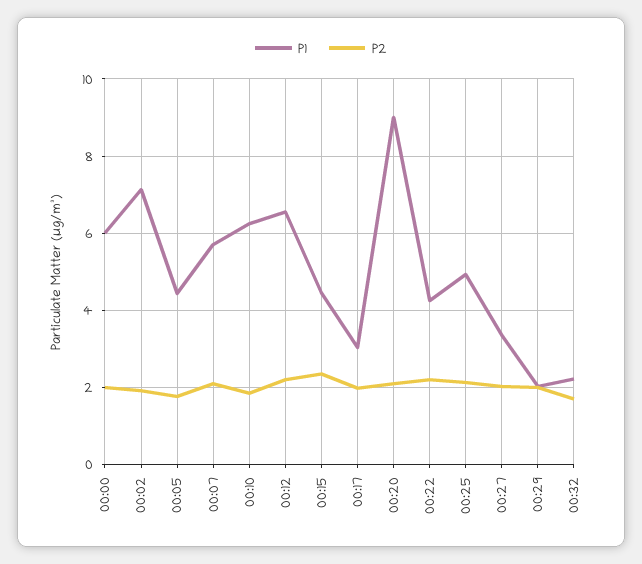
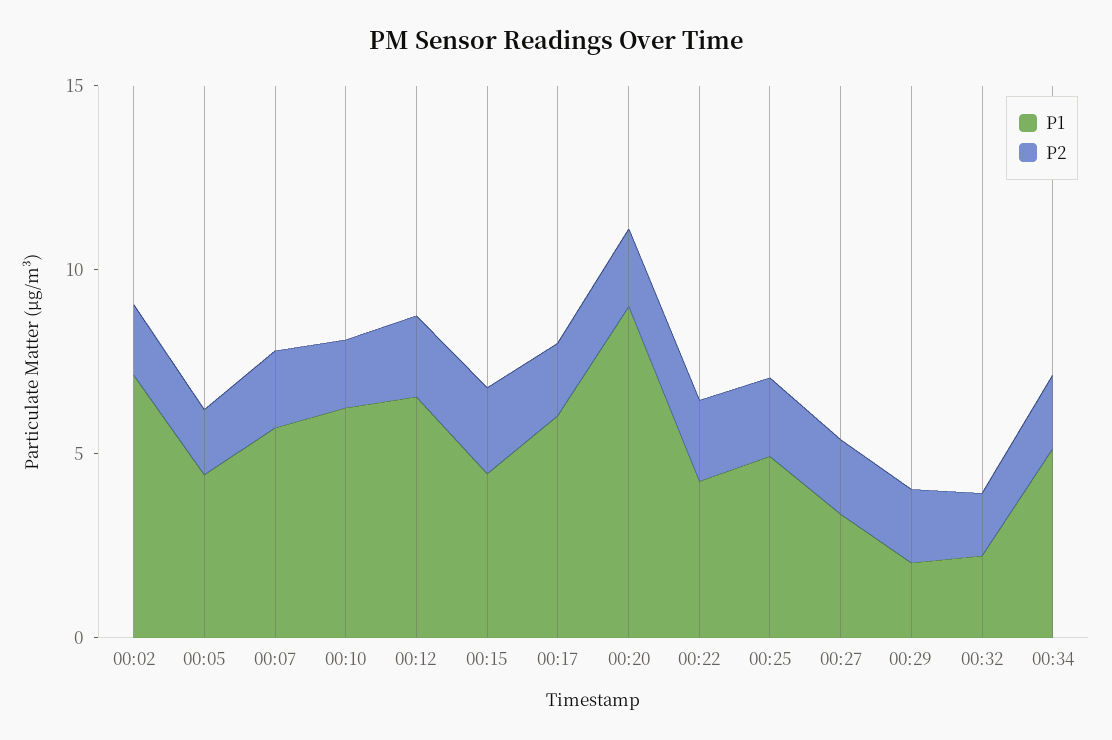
P1, 00:00: 6 -> none
P2, 00:00: 2 -> none
P1, 00:17: 3 -> 6
P1, 00:34: none -> 5
P2, 00:34: none -> 2

